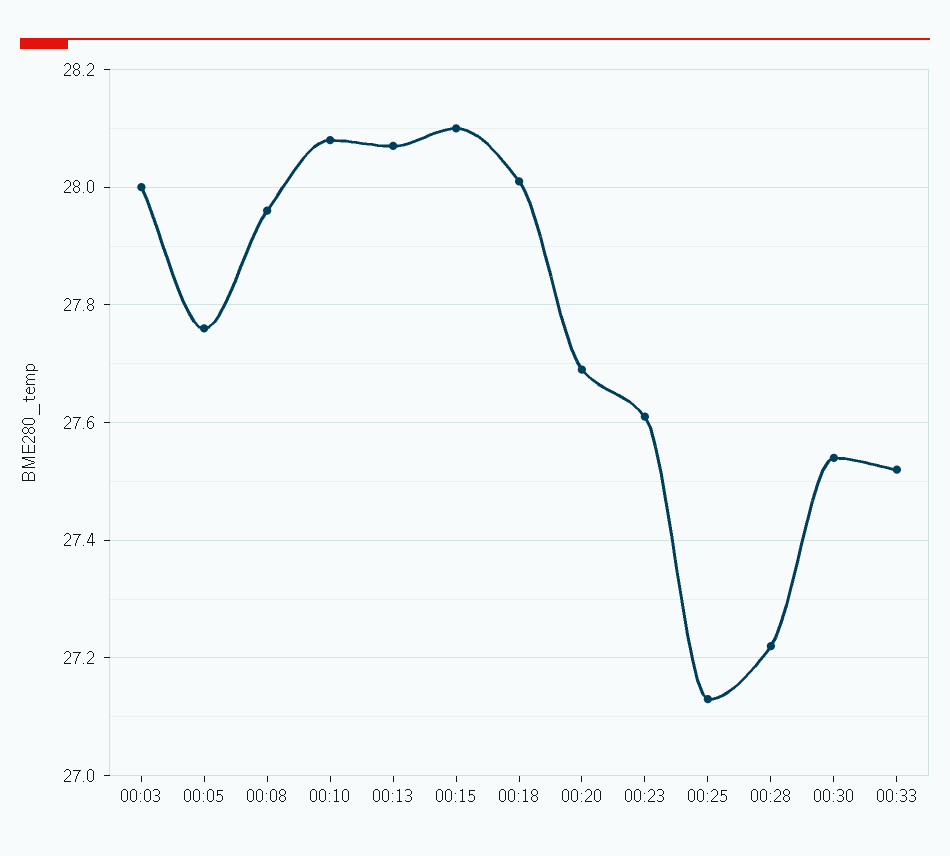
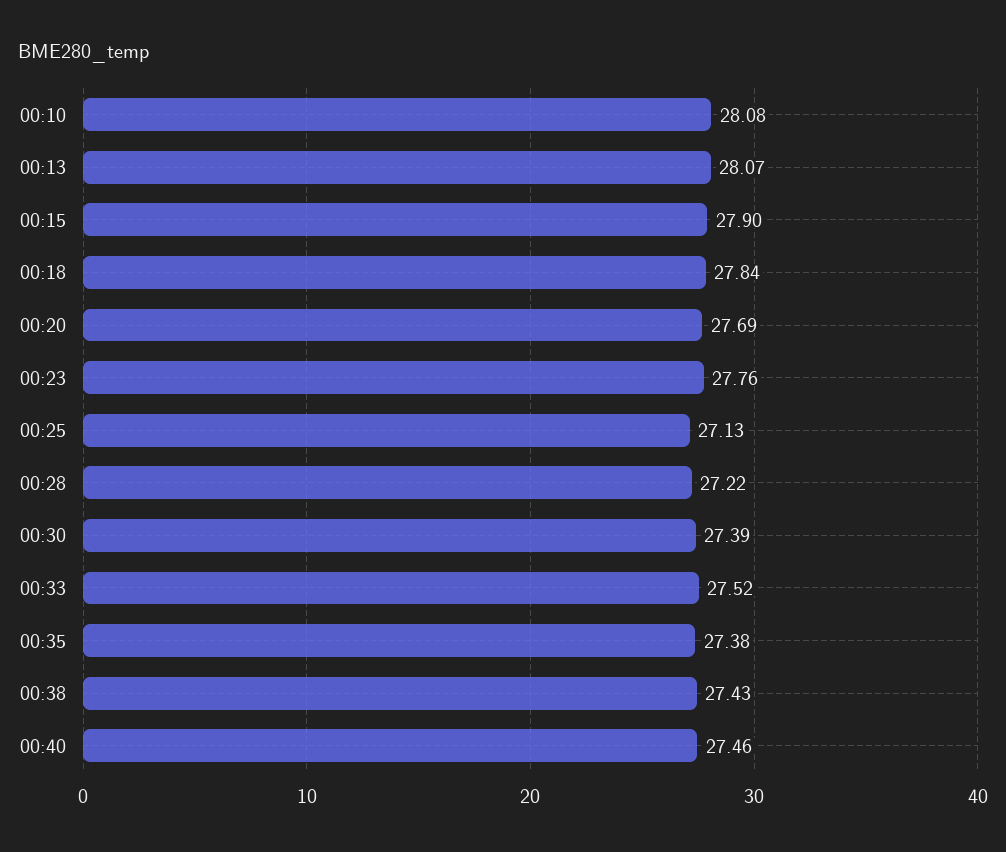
00:03: 28 -> none
00:05: 27.75 -> none
00:08: 27.95 -> none
00:15: 28.1 -> 27.9
00:18: 28 -> 27.84
00:23: 27.6 -> 27.76
00:30: 27.55 -> 27.39
00:35: none -> 27.38
00:38: none -> 27.43
00:40: none -> 27.46

